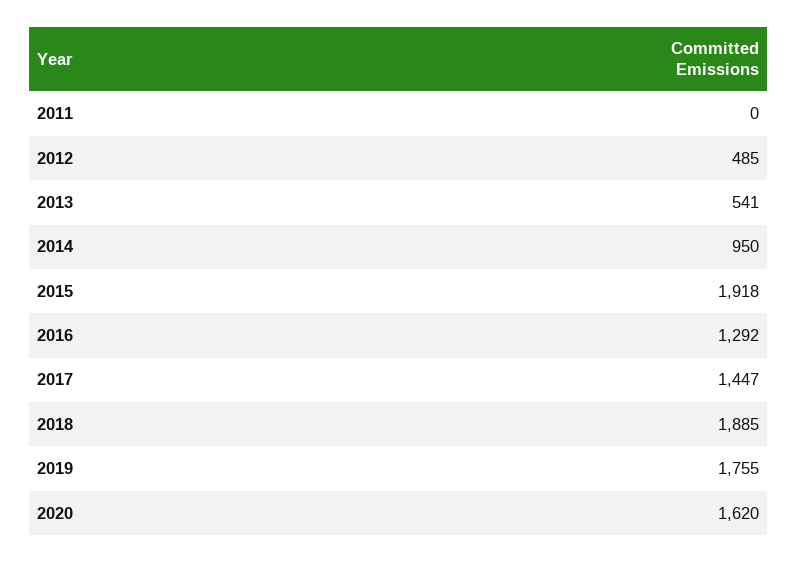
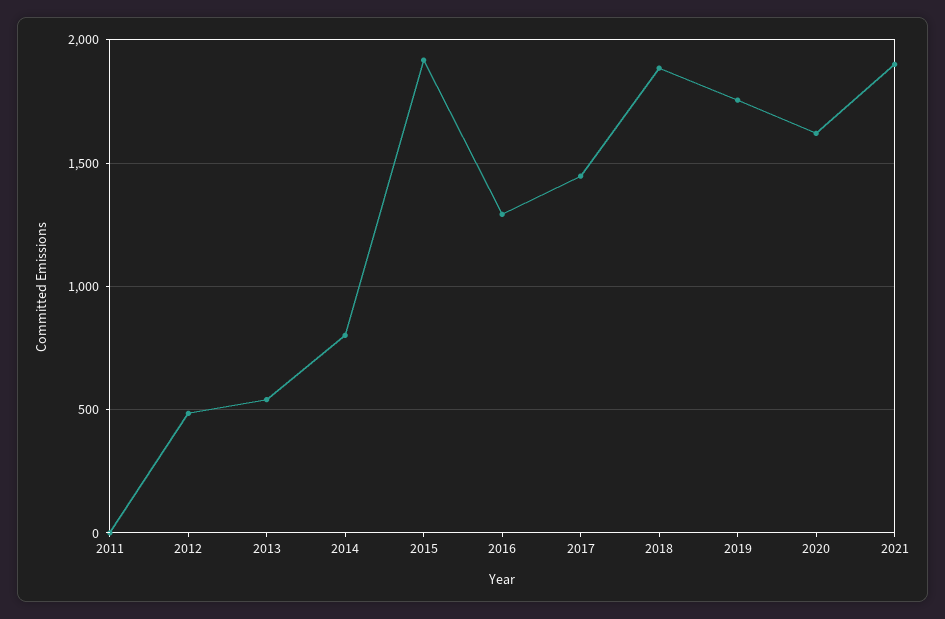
2014: 950 -> 800
2021: none -> 1900

